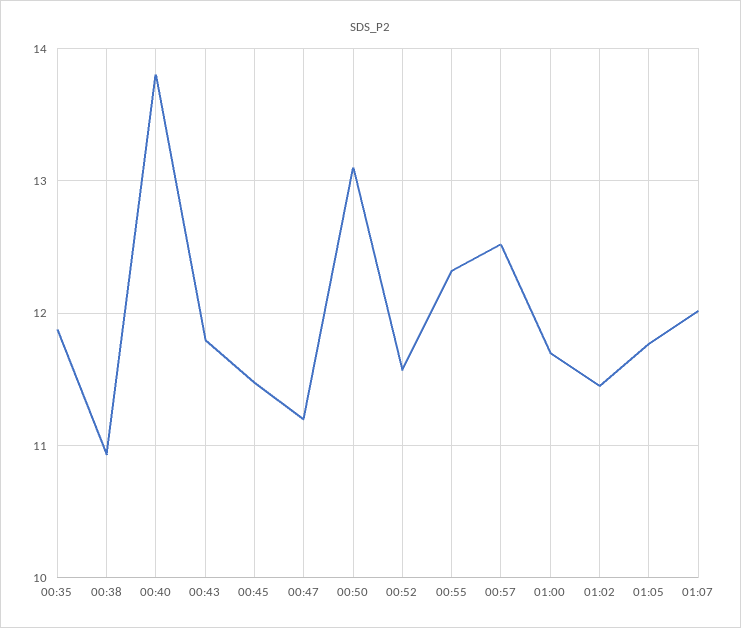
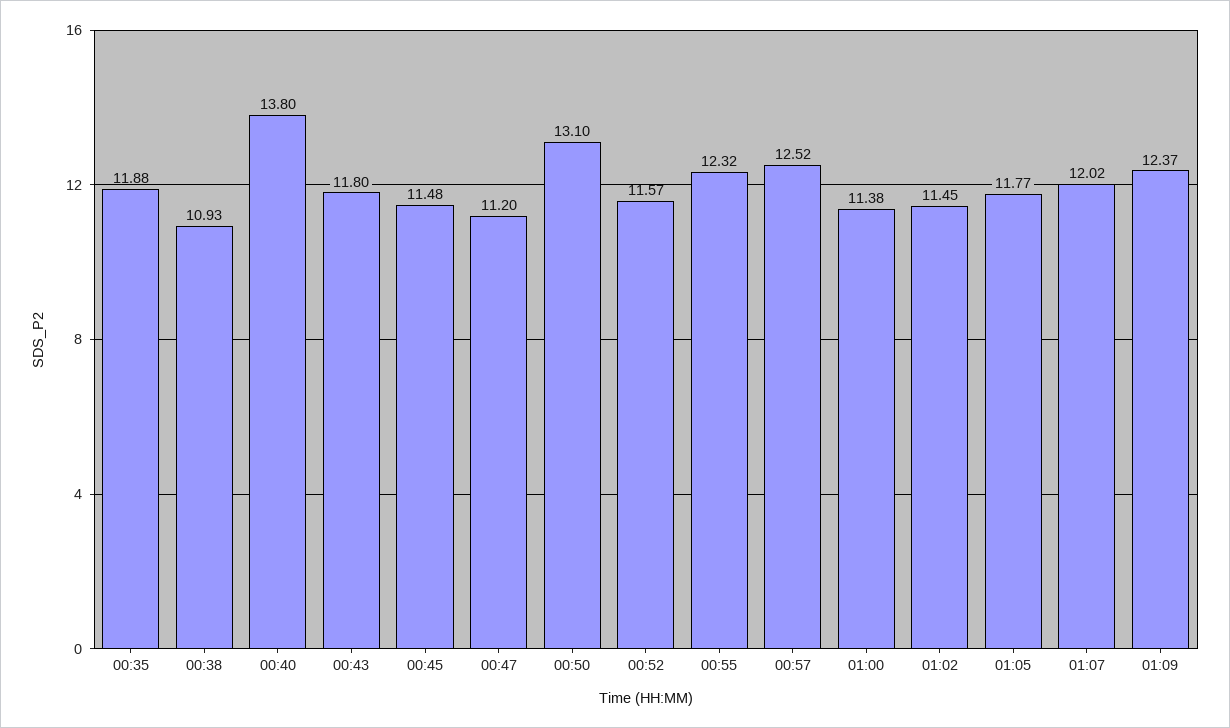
01:00: 11.7 -> 11.38
01:09: none -> 12.37

